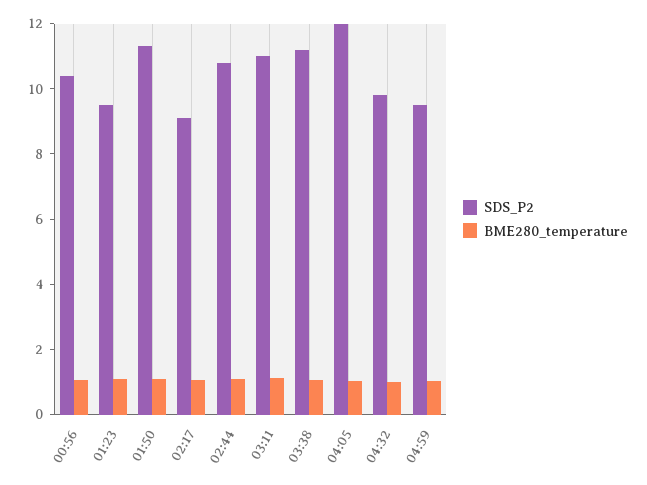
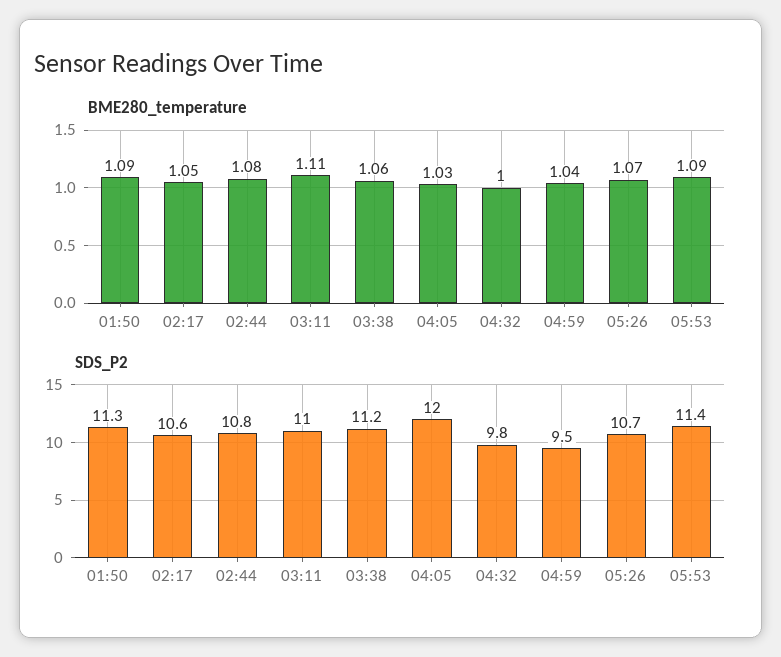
SDS_P2, 00:56: 10.5 -> none
BME280_temperature, 00:56: 1 -> none
SDS_P2, 01:23: 9.5 -> none
BME280_temperature, 01:23: 1 -> none
SDS_P2, 02:17: 9 -> 10.6
BME280_temperature, 05:26: none -> 1.07
BME280_temperature, 05:53: none -> 1.09
SDS_P2, 05:26: none -> 10.7
SDS_P2, 05:53: none -> 11.4

